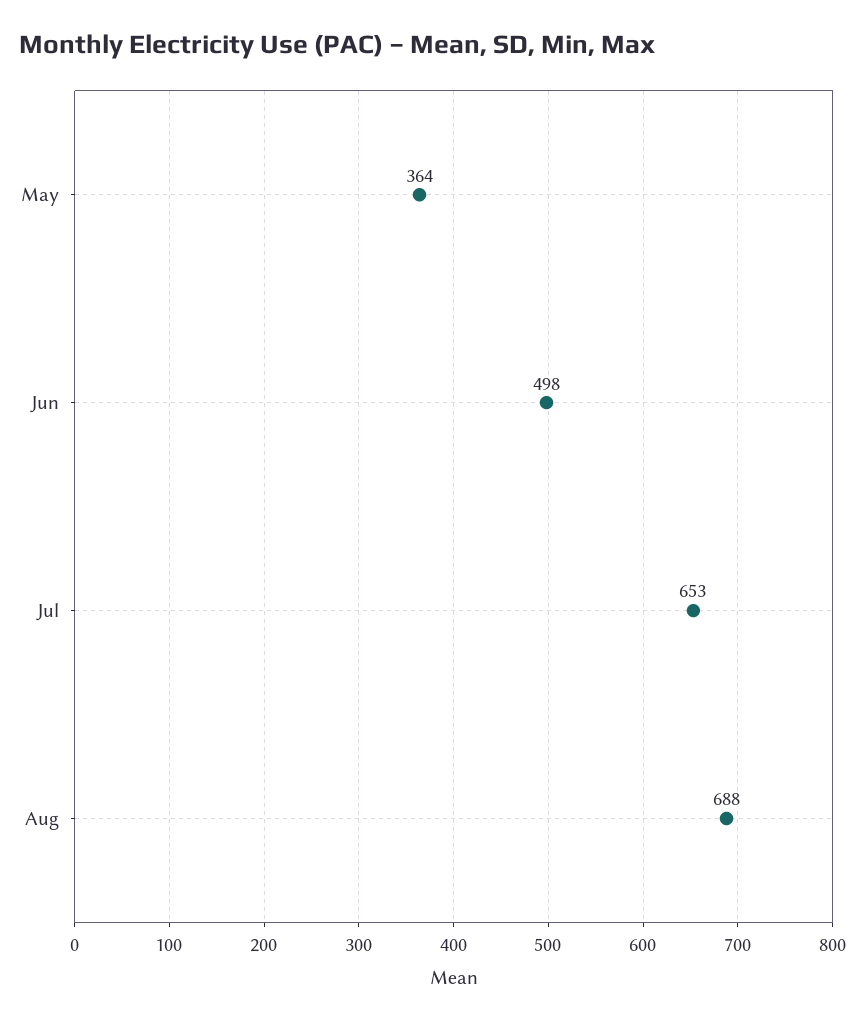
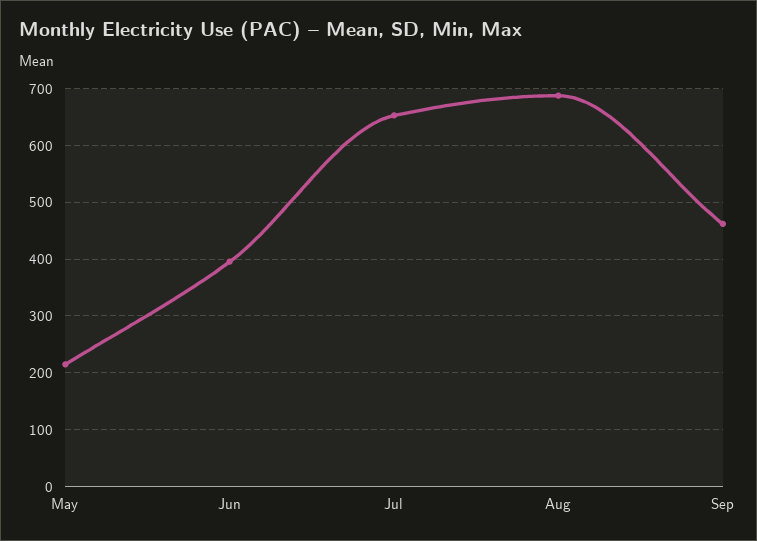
May: 364 -> 220
Jun: 498 -> 400
Sep: none -> 460

